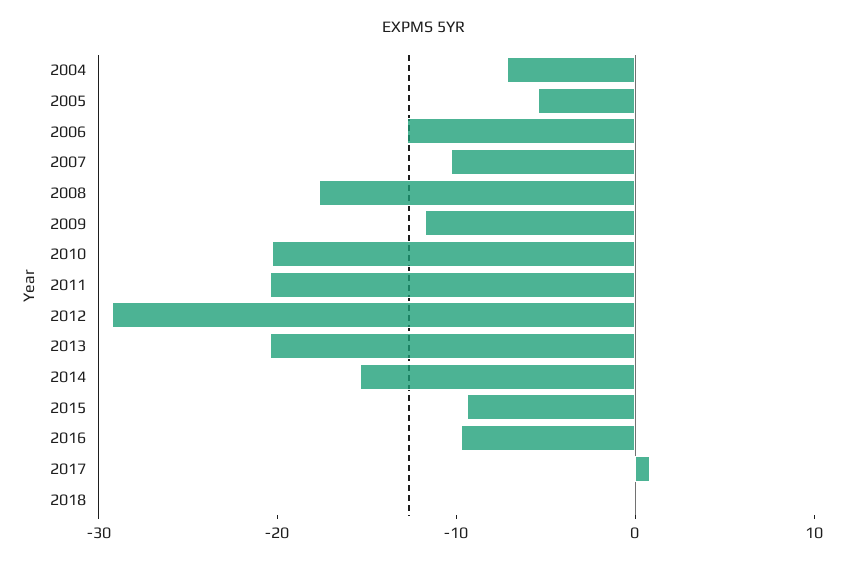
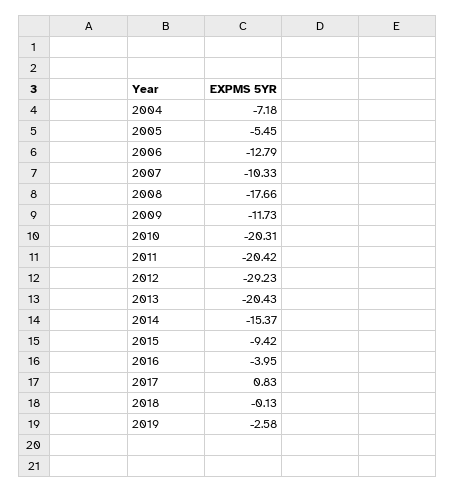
2016: -10 -> -3.95
2019: none -> -2.58

